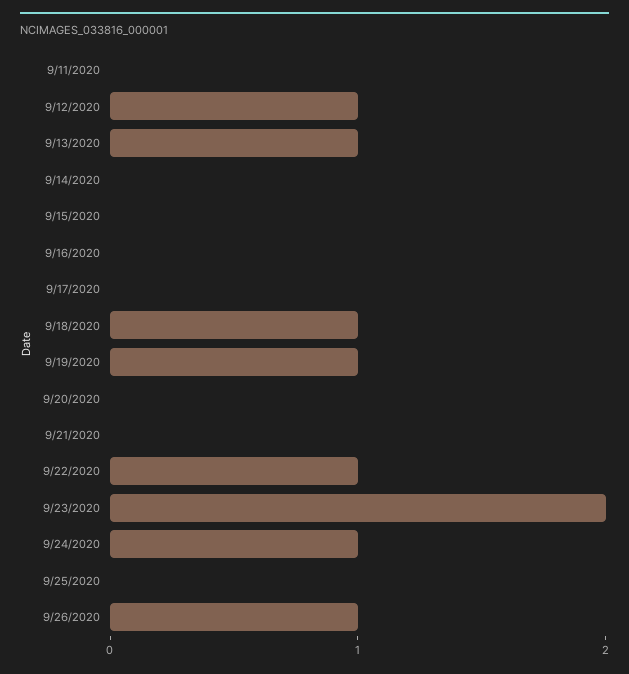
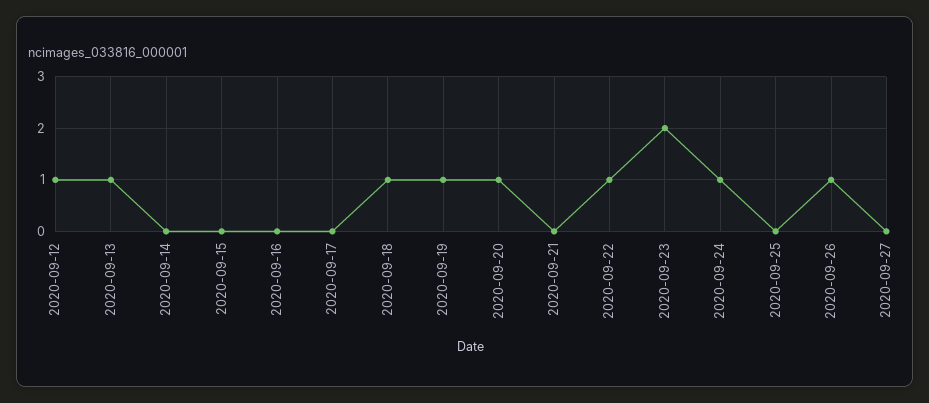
9/11/2020: 0 -> none
9/20/2020: 0 -> 1
2020-09-27: none -> 0

